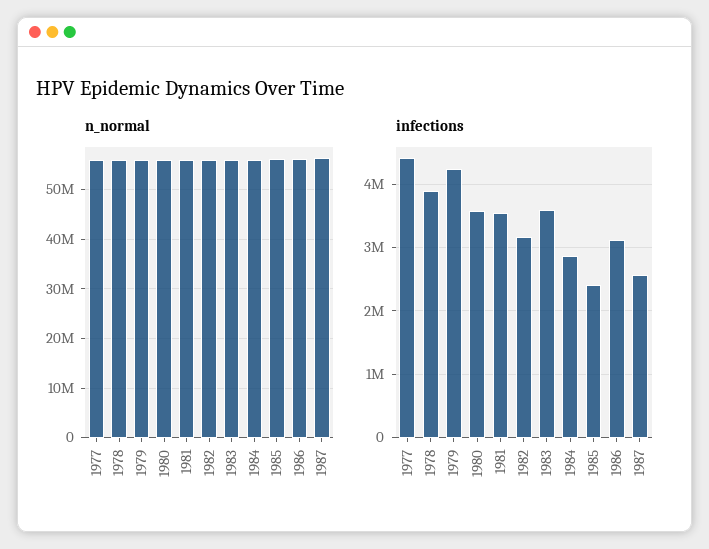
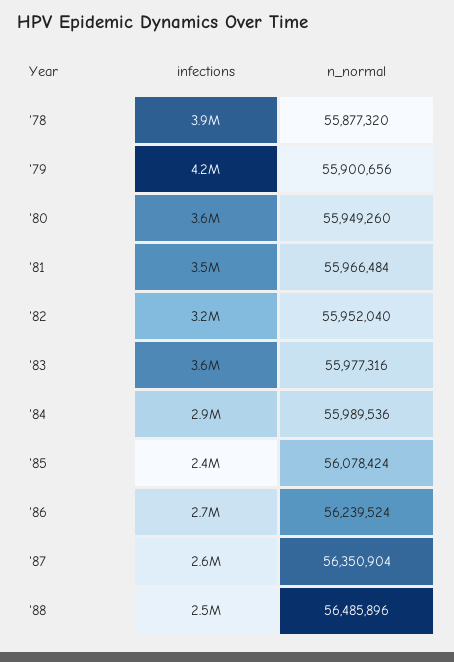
n_normal, 1977: 56000000 -> none
infections, 1977: 4400000 -> none
infections, 1986: 3100000 -> 2700000
infections, '88: none -> 2500000
n_normal, '88: none -> 56485896

